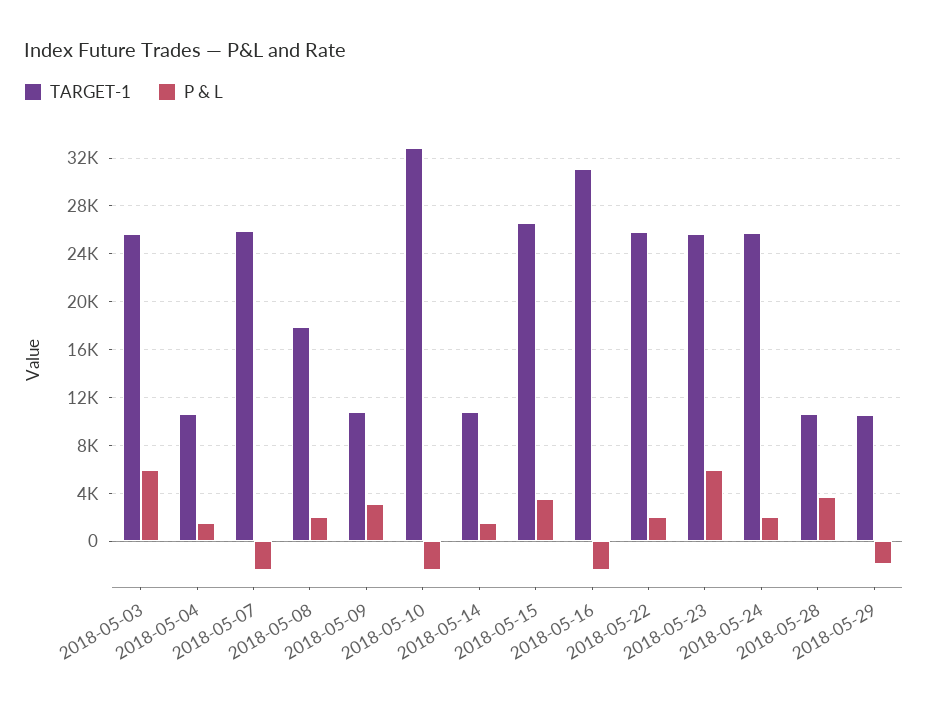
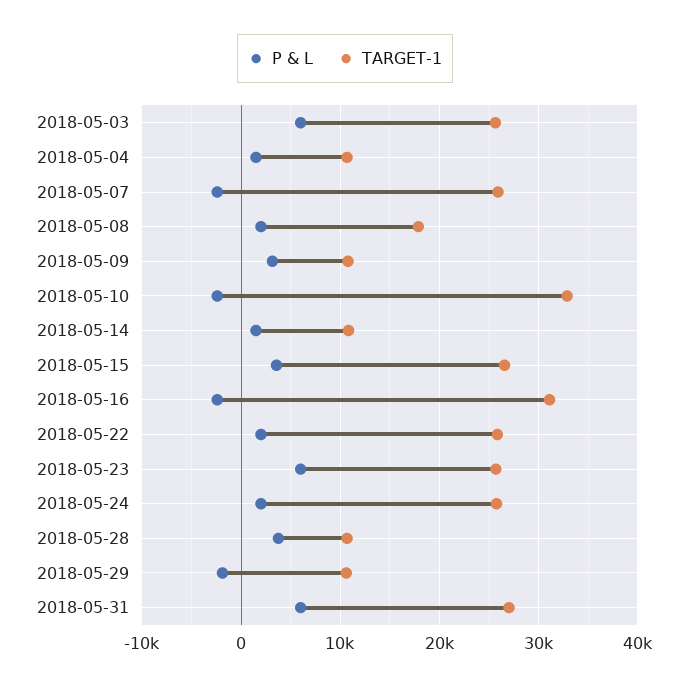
P & L, 2018-05-31: none -> 6000
TARGET-1, 2018-05-31: none -> 27000

